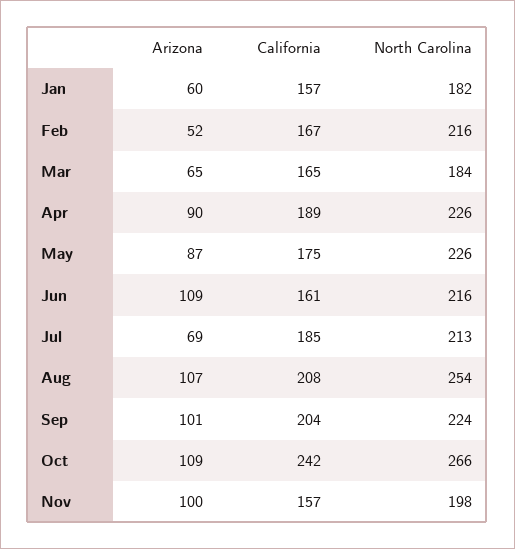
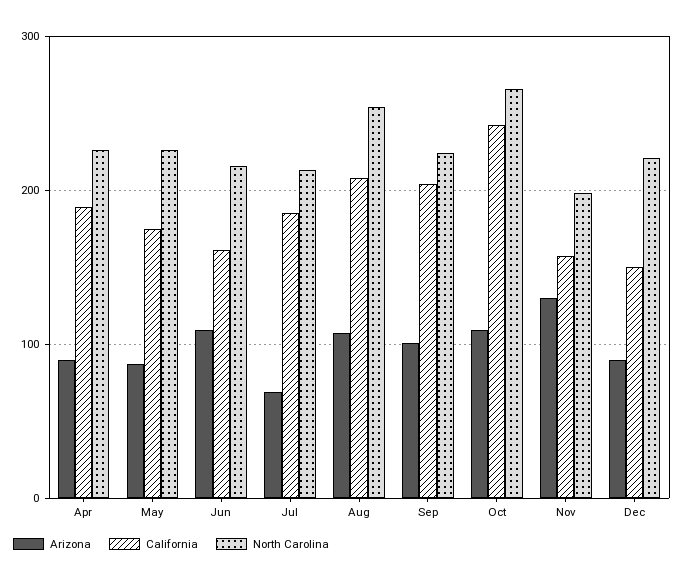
Arizona, Jan: 60 -> none
California, Jan: 157 -> none
North Carolina, Jan: 182 -> none
Arizona, Feb: 52 -> none
California, Feb: 167 -> none
North Carolina, Feb: 216 -> none
Arizona, Mar: 65 -> none
California, Mar: 165 -> none
North Carolina, Mar: 184 -> none
Arizona, Nov: 100 -> 130
Arizona, Dec: none -> 90
California, Dec: none -> 150
North Carolina, Dec: none -> 220

